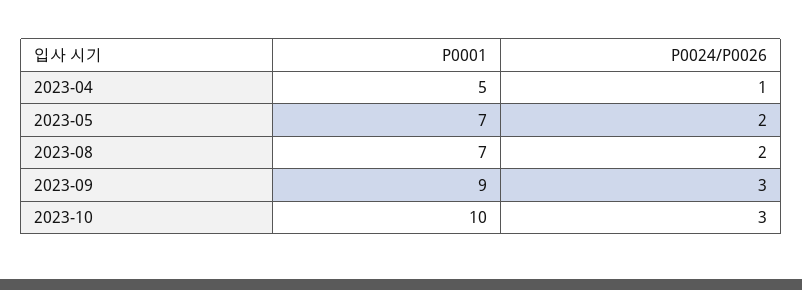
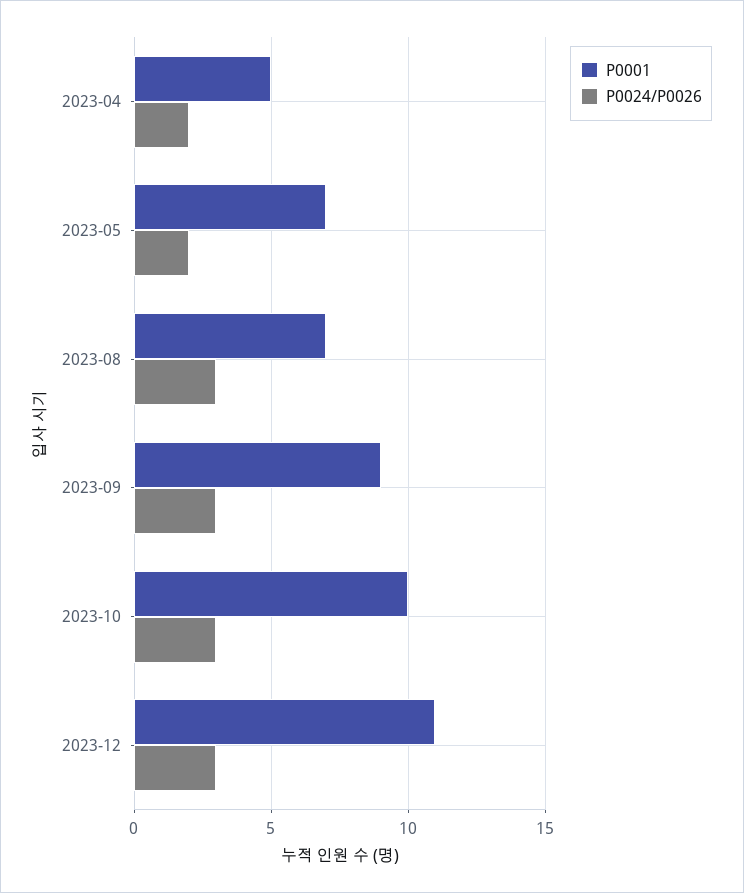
P0024/P0026, 2023-04: 1 -> 2
P0024/P0026, 2023-08: 2 -> 3
P0001, 2023-12: none -> 11
P0024/P0026, 2023-12: none -> 3

